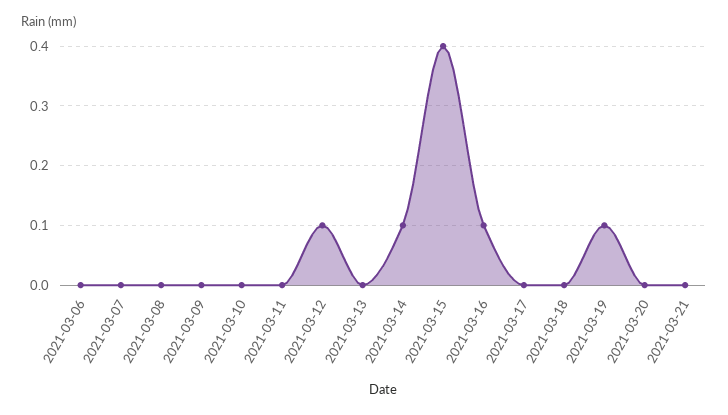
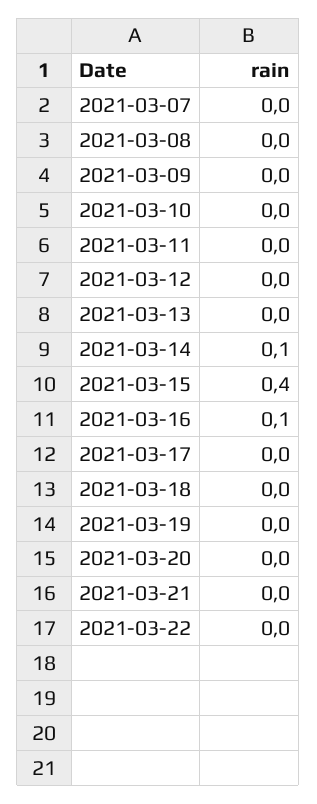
2021-03-06: 0 -> none
2021-03-12: 0.1 -> 0
2021-03-19: 0.1 -> 0
2021-03-22: none -> 0

